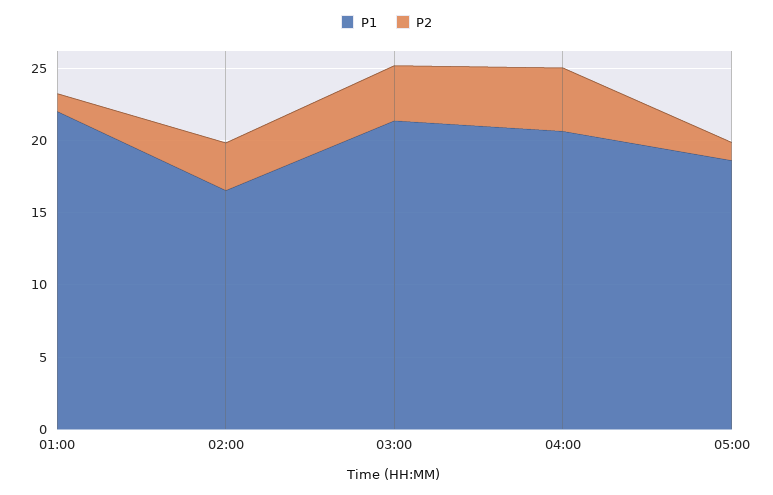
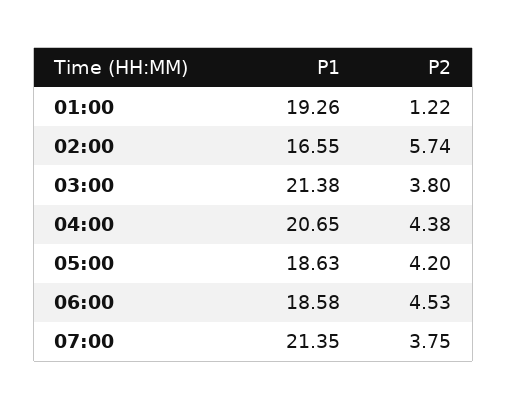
P1, 01:00: 22 -> 19.26
P2, 02:00: 3 -> 5.74
P2, 05:00: 1 -> 4.2
P1, 06:00: none -> 18.58
P2, 06:00: none -> 4.53
P1, 07:00: none -> 21.35
P2, 07:00: none -> 3.75

